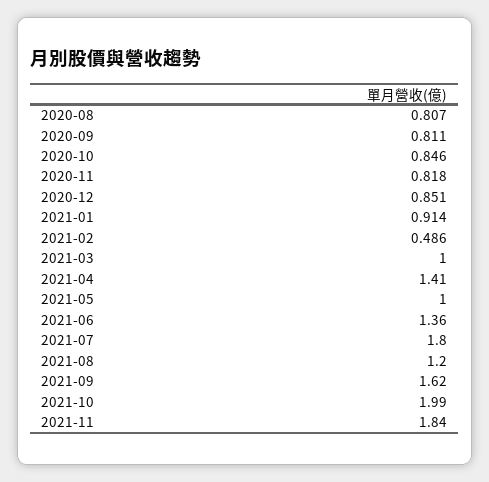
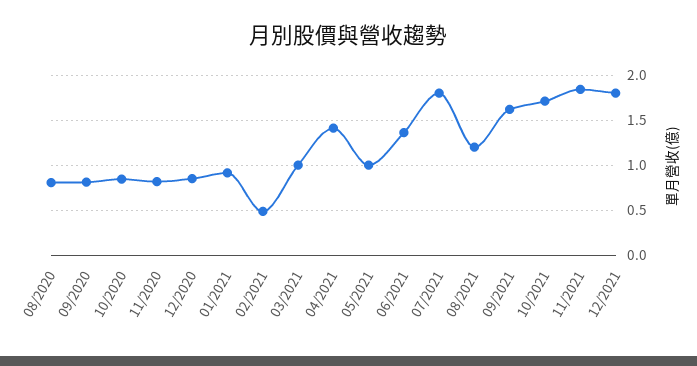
2021-10: 1.99 -> 1.7
12/2021: none -> 1.8

